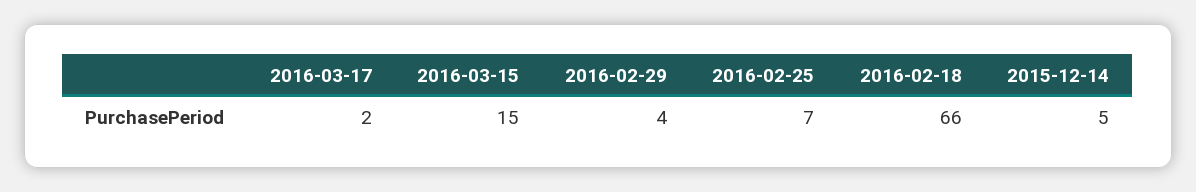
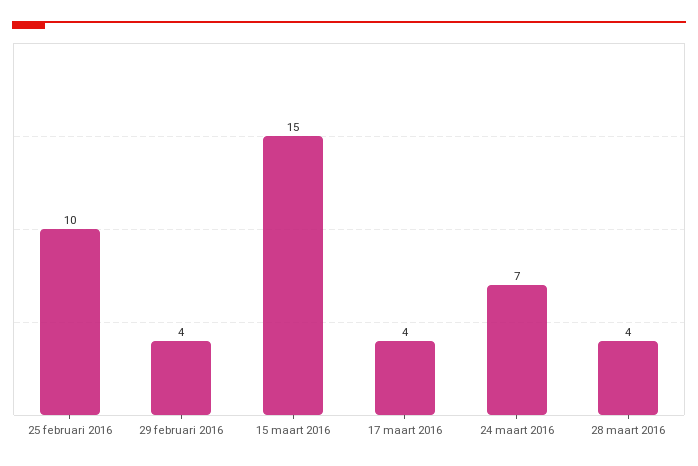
2016-03-17: 2 -> 4
2016-02-25: 7 -> 10
2016-02-18: 66 -> none
2015-12-14: 5 -> none
24 maart 2016: none -> 7
28 maart 2016: none -> 4

